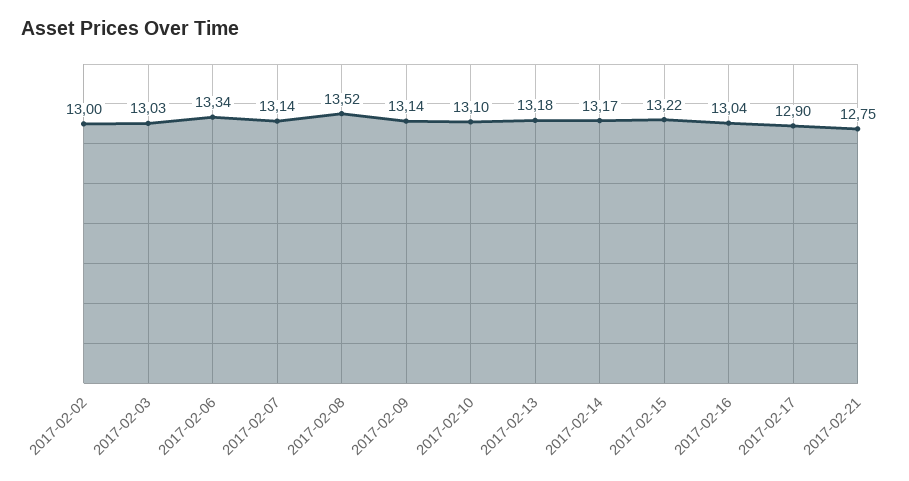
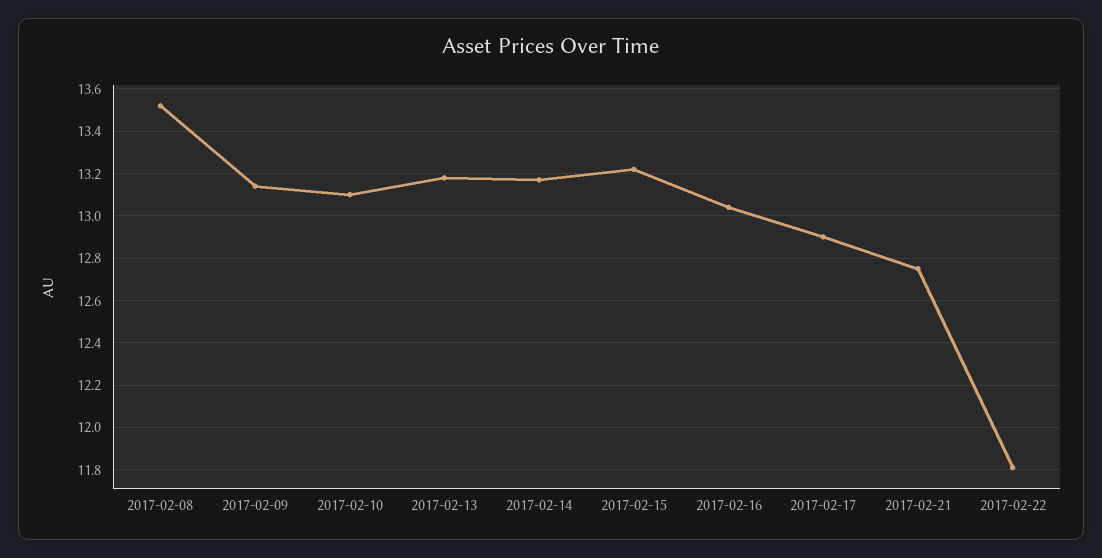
2017-02-02: 13 -> none
2017-02-03: 13.03 -> none
2017-02-06: 13.34 -> none
2017-02-07: 13.14 -> none
2017-02-22: none -> 11.8

